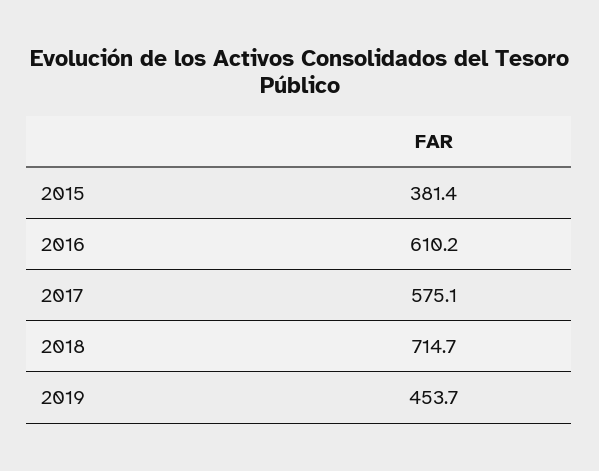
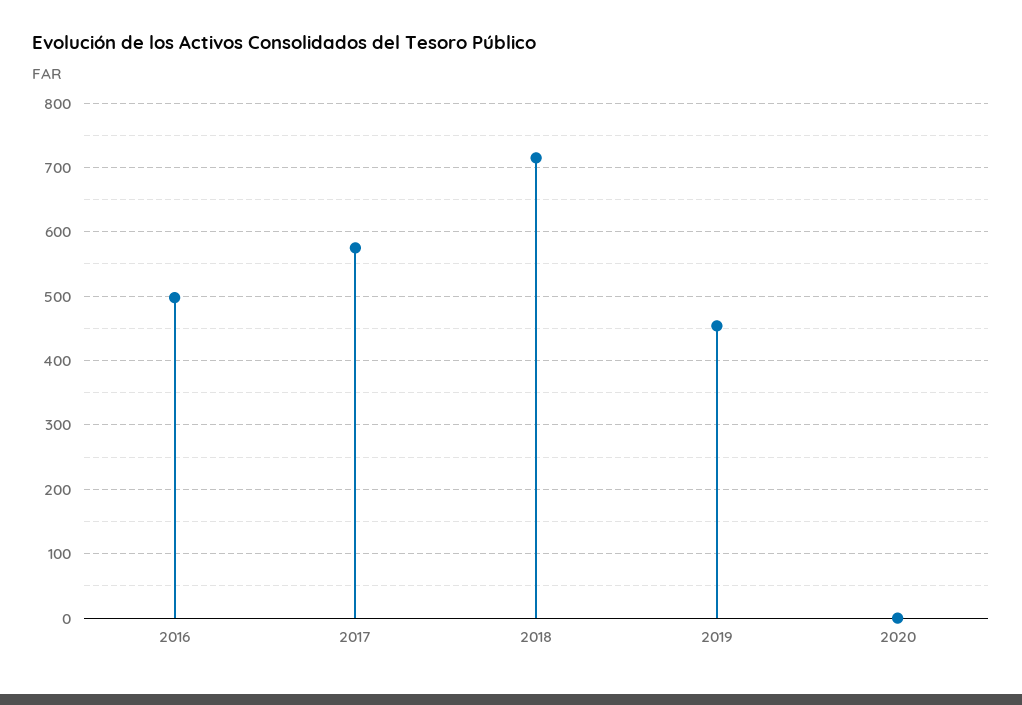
2015: 381.4 -> none
2016: 610.2 -> 500
2020: none -> 0

